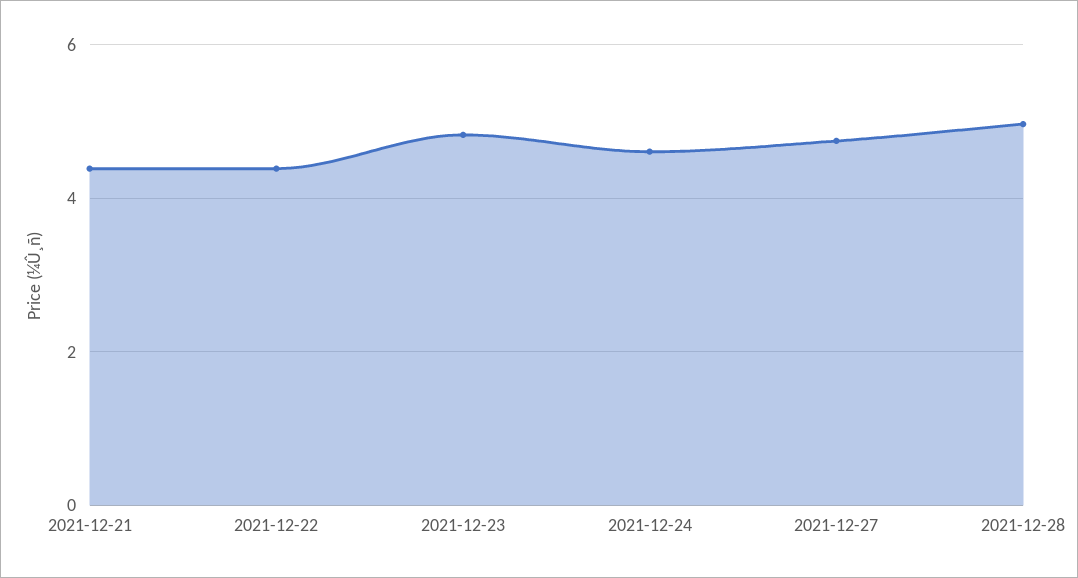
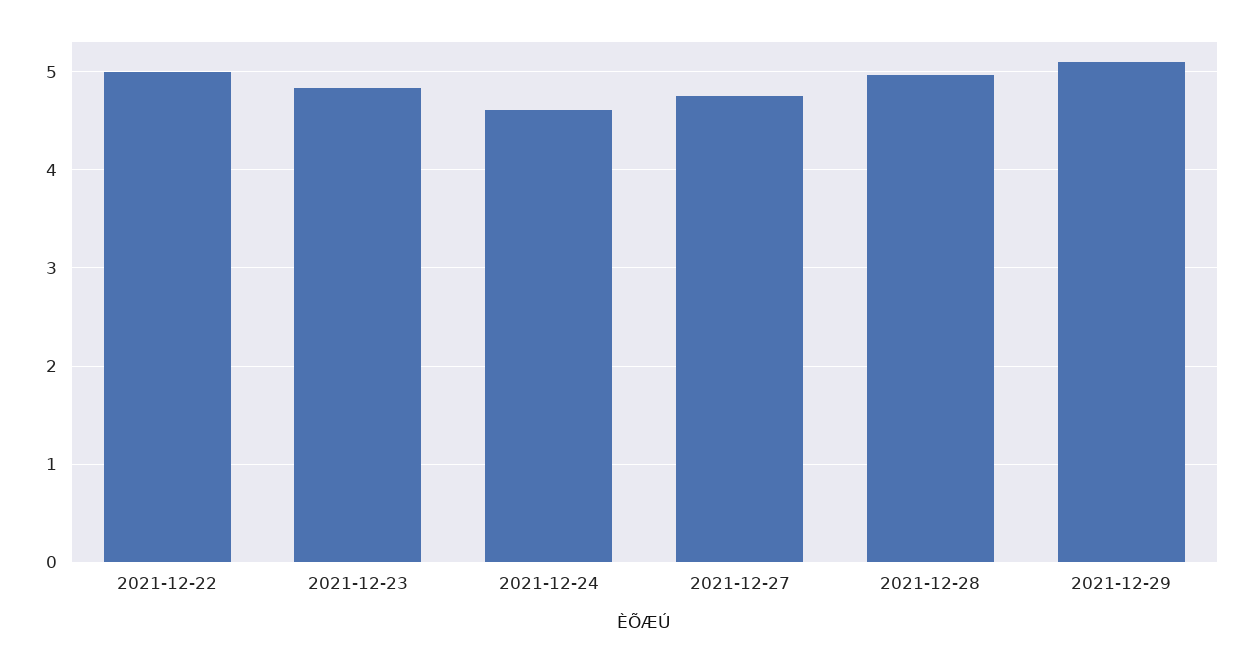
2021-12-21: 4.4 -> none
2021-12-22: 4.4 -> 5
2021-12-29: none -> 5.1

